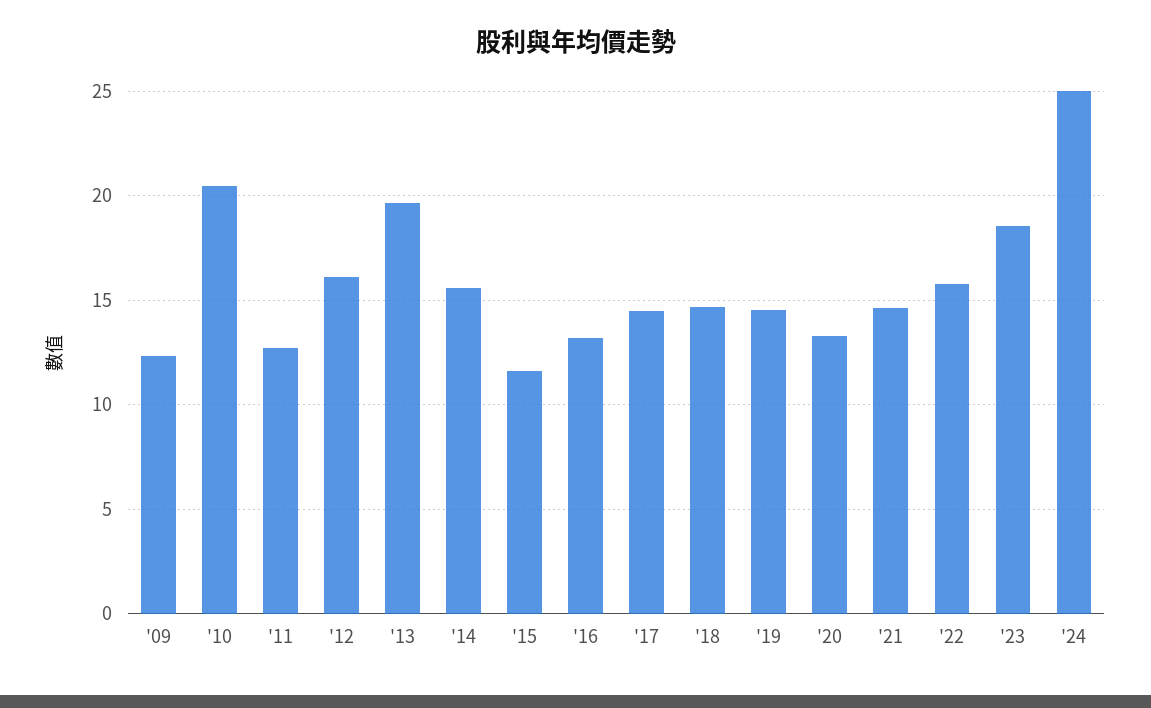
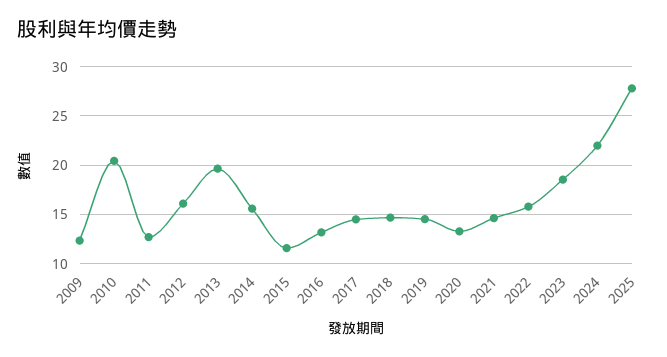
'24: 25 -> 22
2025: none -> 28

